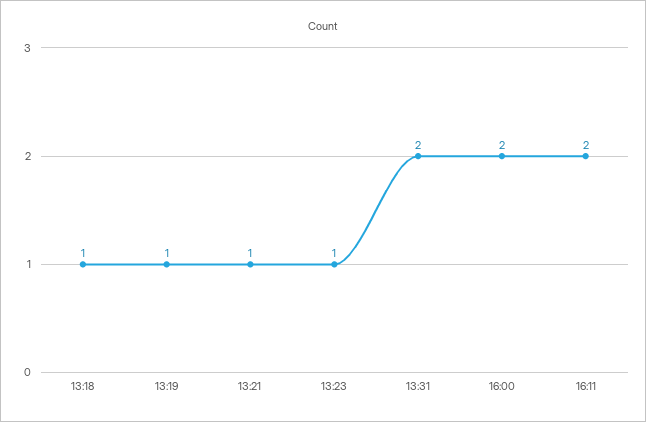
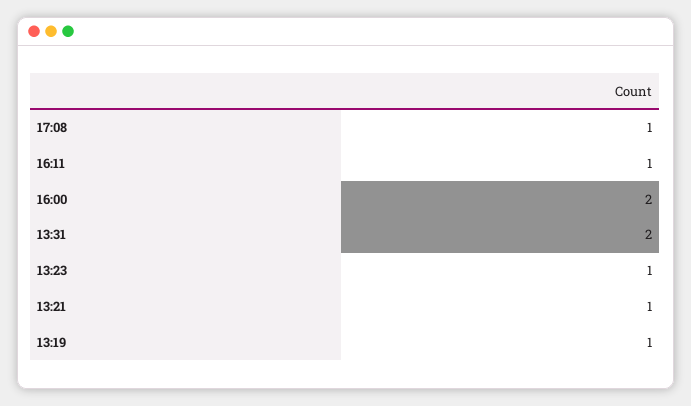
13:18: 1 -> none
16:11: 2 -> 1
17:08: none -> 1

